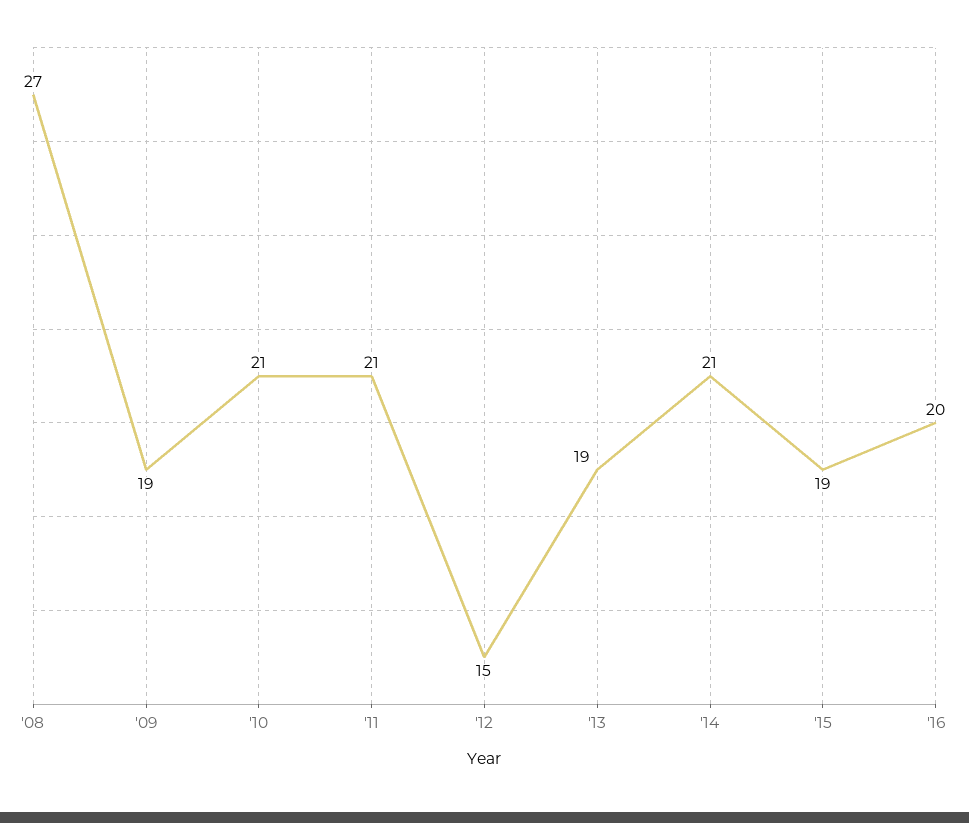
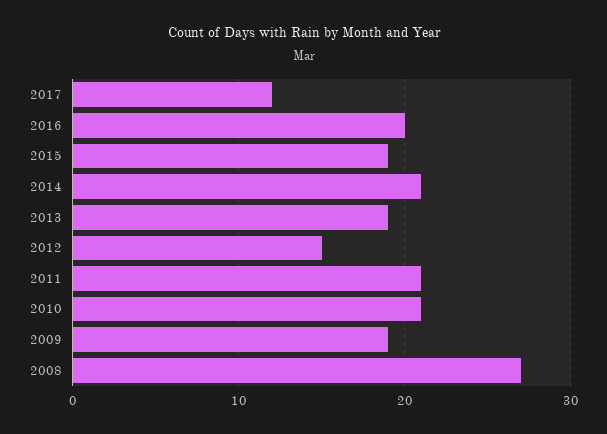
2017: none -> 12

